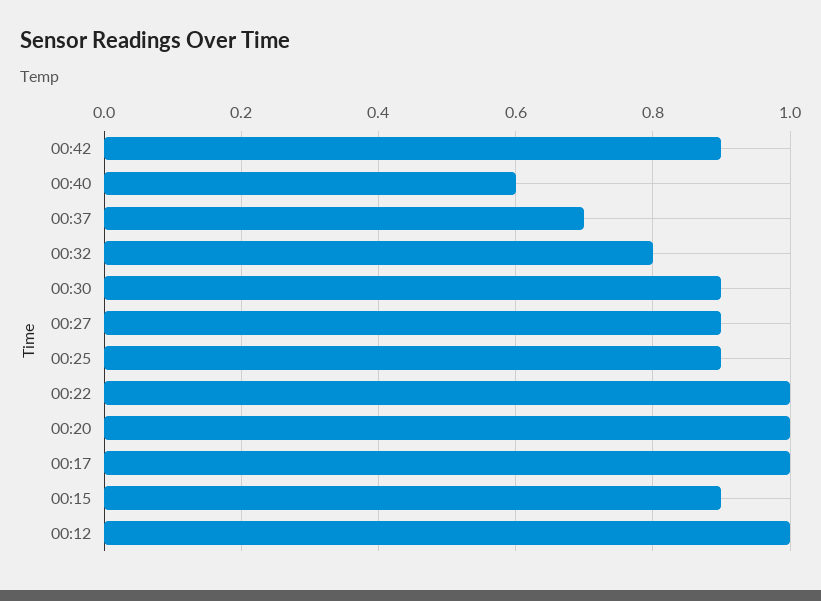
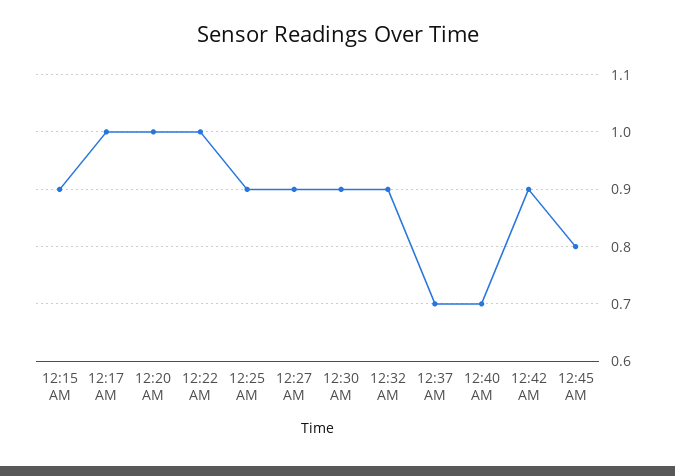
00:40: 0.6 -> 0.7
00:32: 0.8 -> 0.9
00:12: 1 -> none
12:45 AM: none -> 0.8

